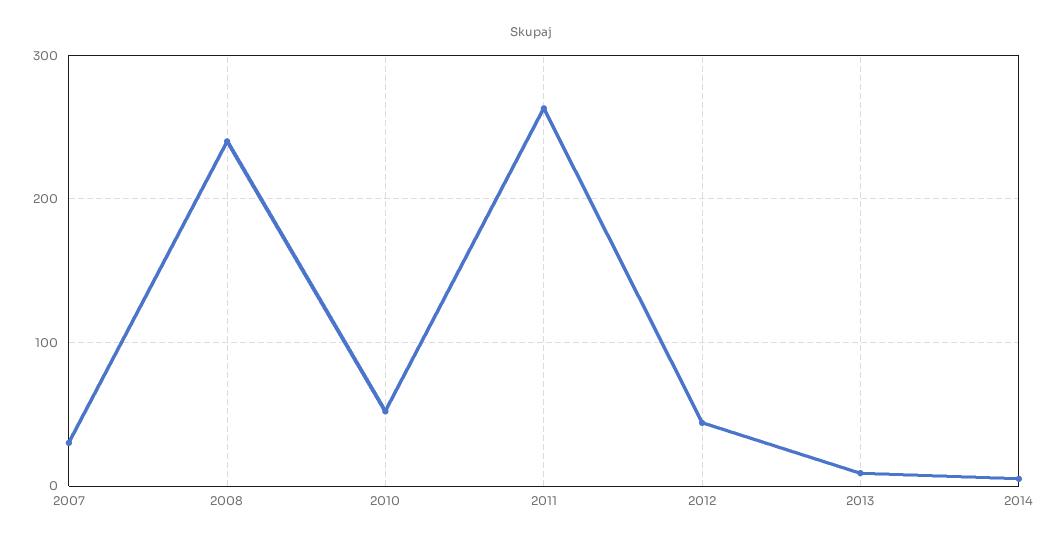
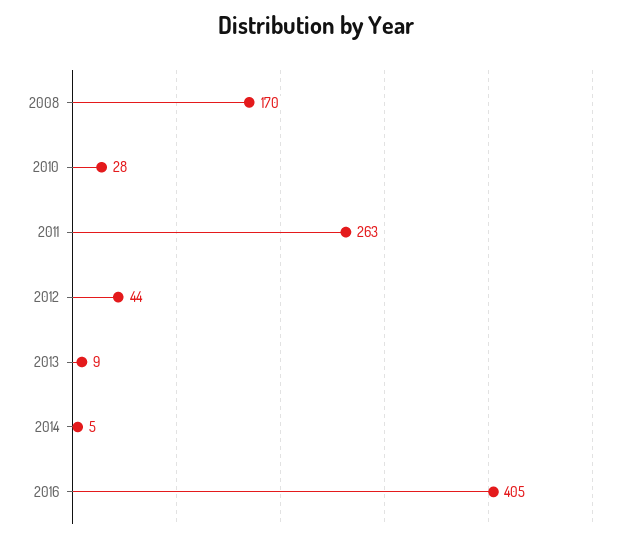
2007: 30 -> none
2008: 240 -> 170
2010: 50 -> 28
2016: none -> 405

